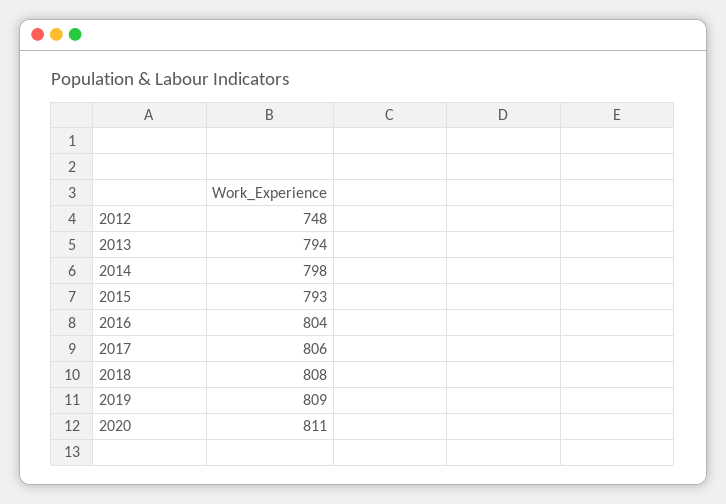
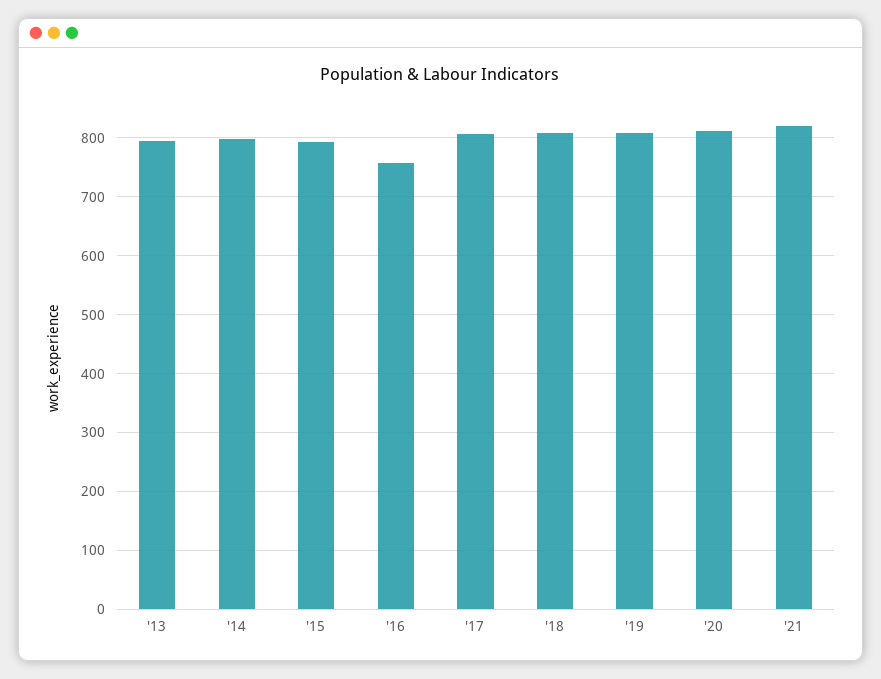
2012: 748 -> none
2016: 804 -> 760
'21: none -> 820

